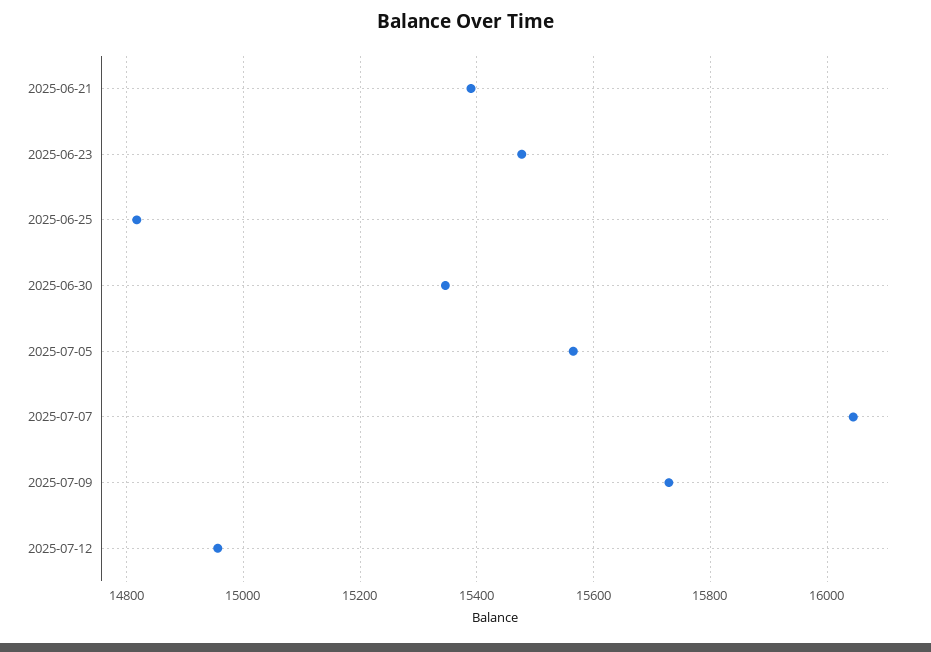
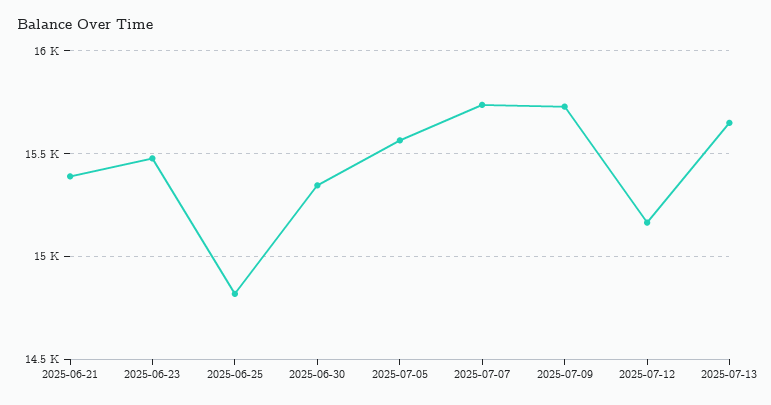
2025-07-07: 16040 -> 15750
2025-07-12: 14960 -> 15150
2025-07-13: none -> 15650

